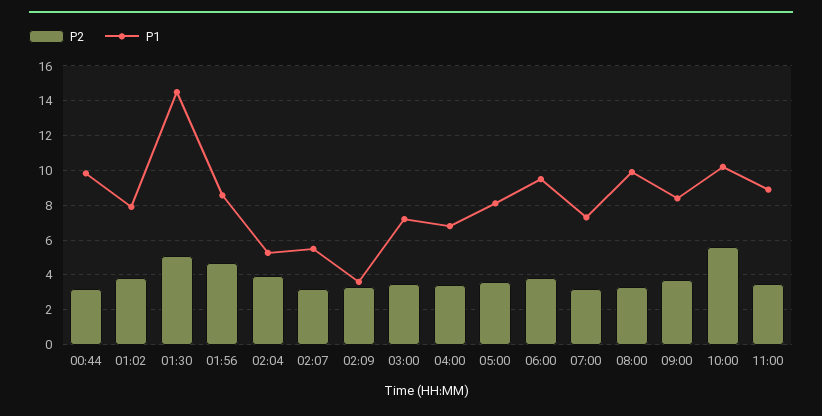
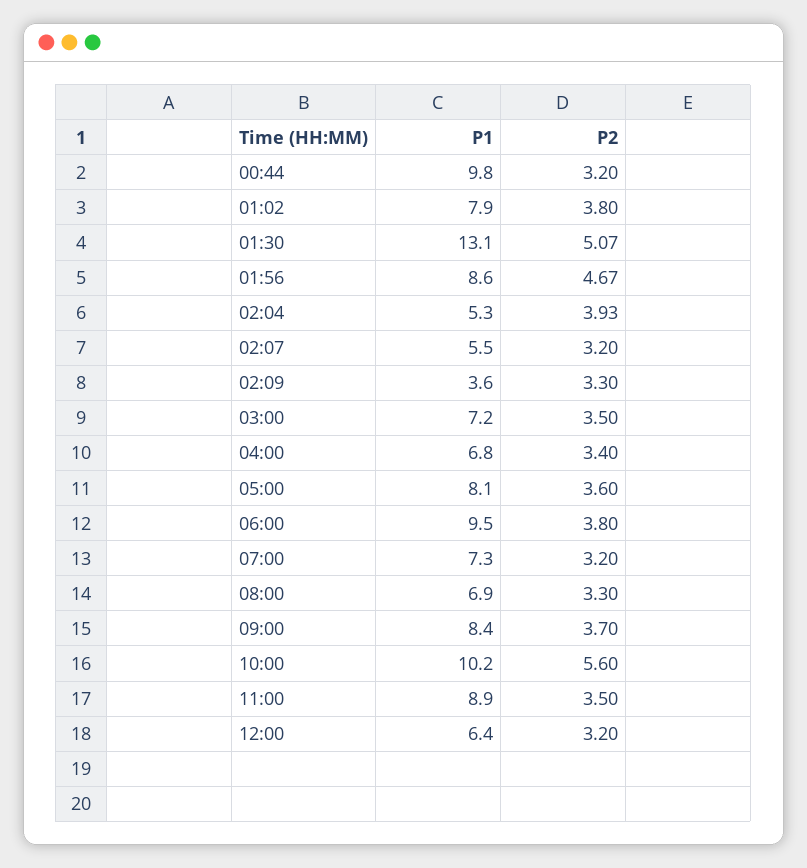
P1, 01:30: 14.5 -> 13.1
P1, 08:00: 10 -> 6.9
P1, 12:00: none -> 6.4
P2, 12:00: none -> 3.2

